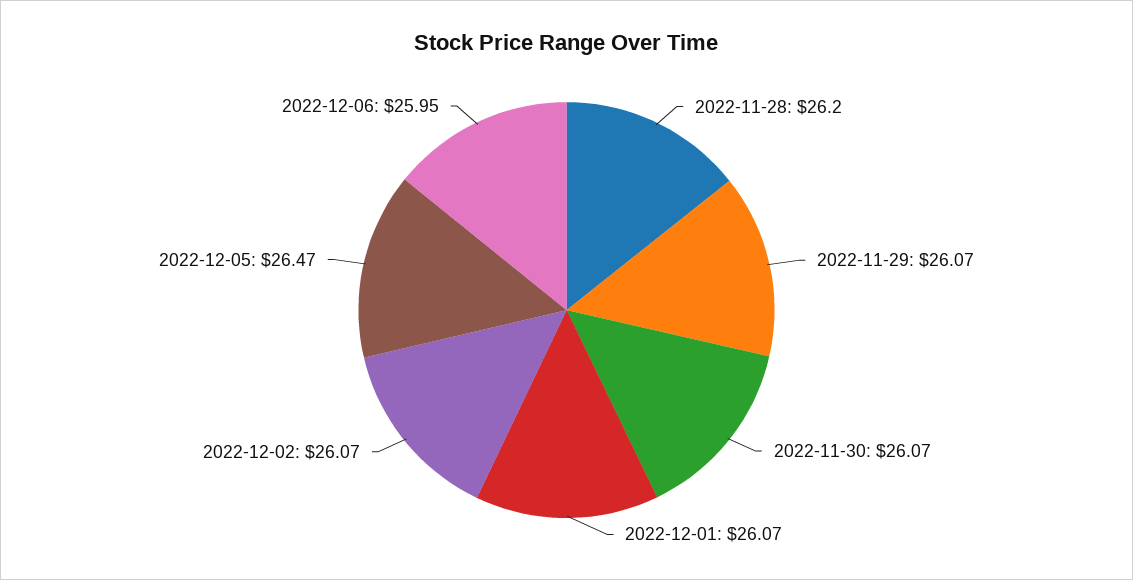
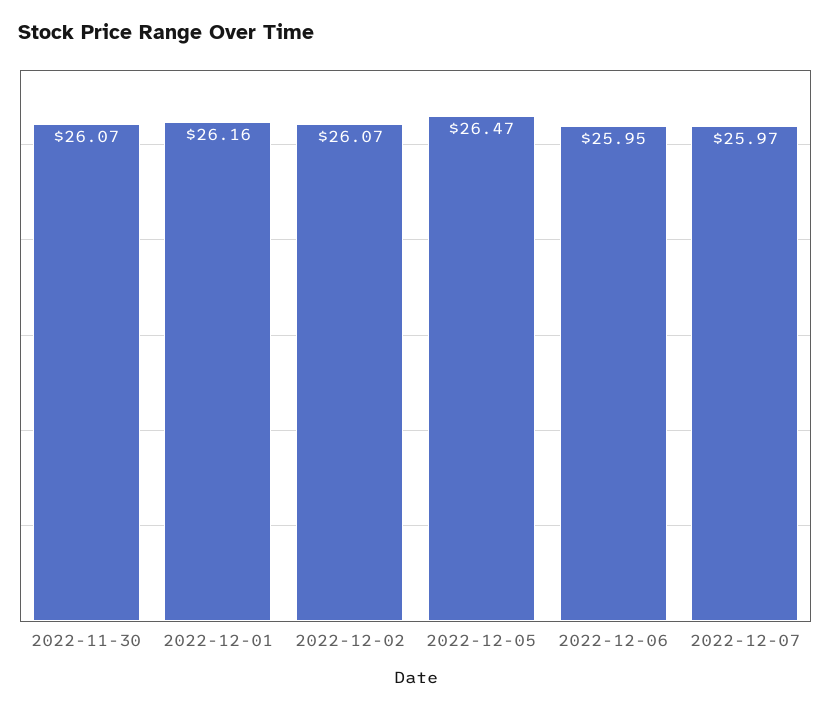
2022-11-28: 26.2 -> none
2022-11-29: 26.07 -> none
2022-12-01: 26.07 -> 26.16
2022-12-07: none -> 25.97

